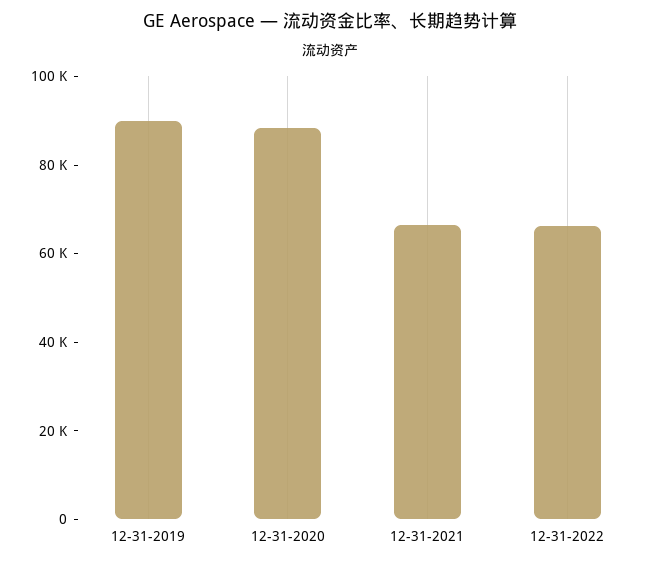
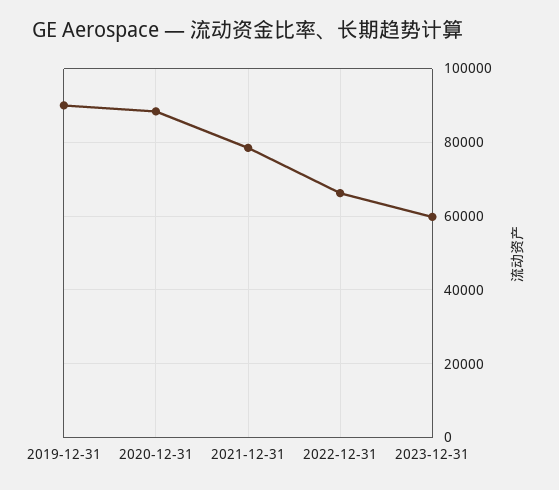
12-31-2021: 65000 -> 78000
2023-12-31: none -> 60000

